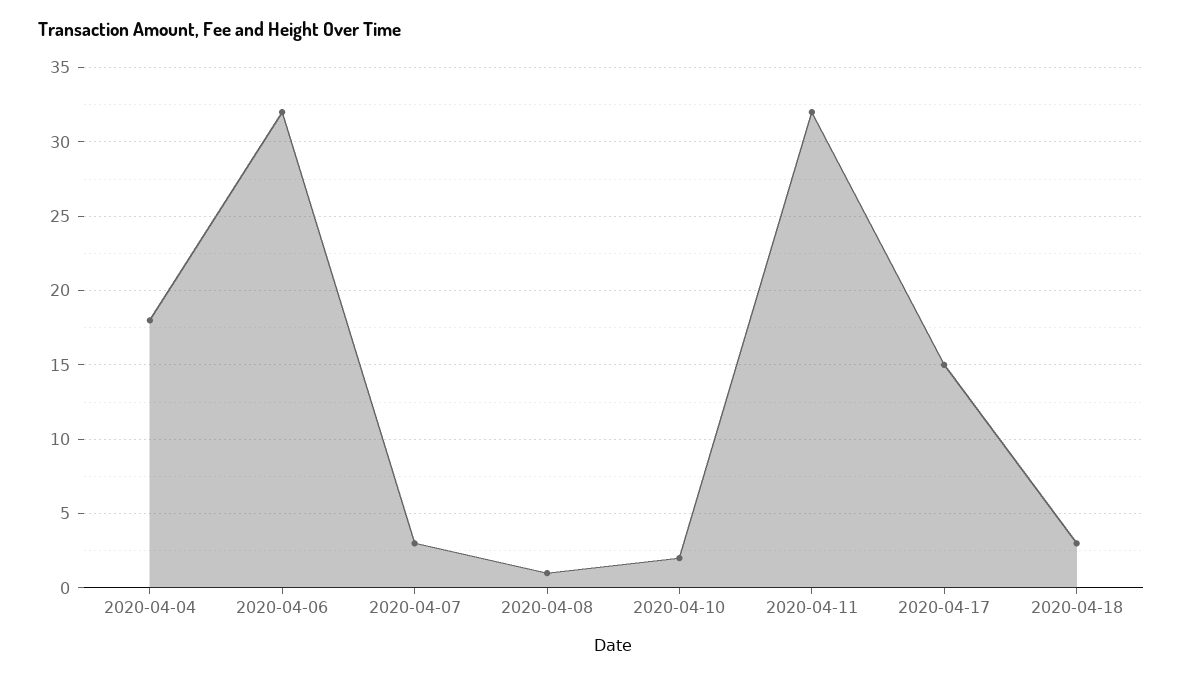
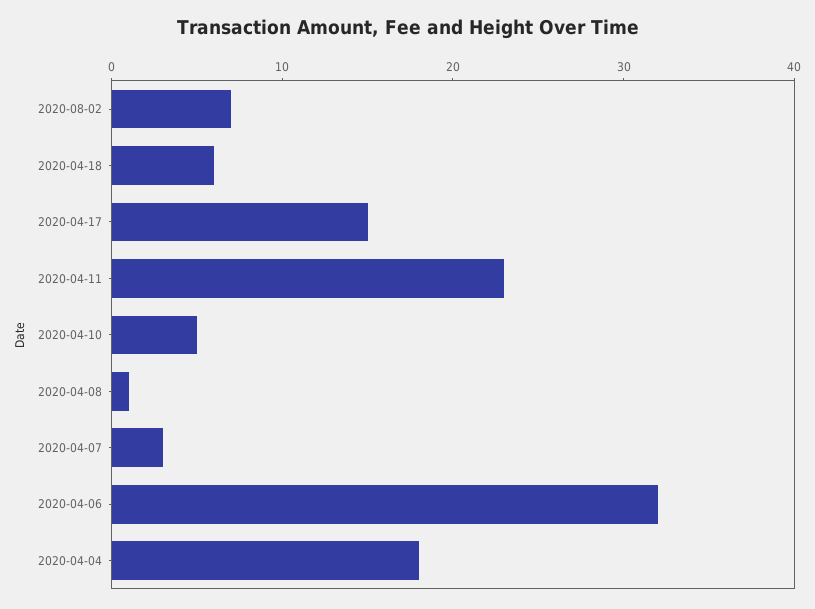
2020-04-10: 2 -> 5
2020-04-11: 32 -> 23
2020-04-18: 3 -> 6
2020-08-02: none -> 7

